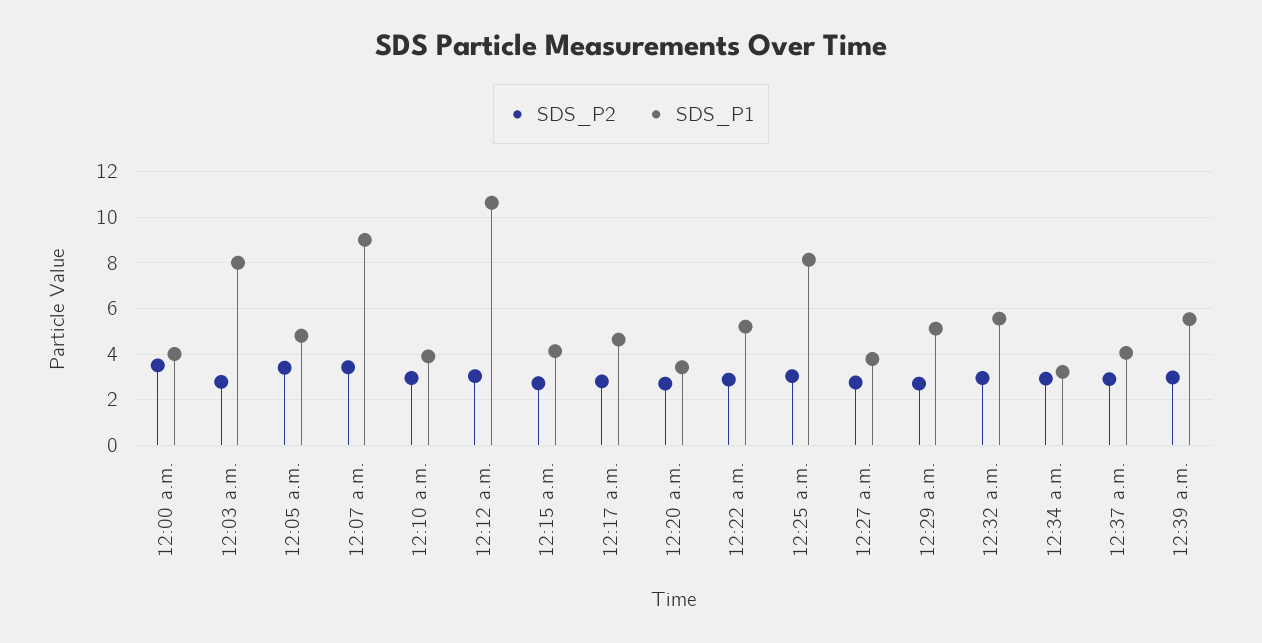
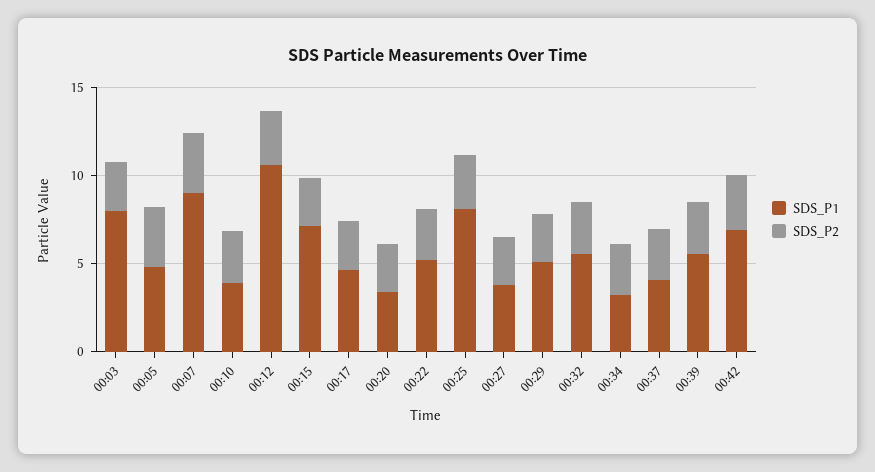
SDS_P2, 12:00 a.m.: 3.5 -> none
SDS_P1, 12:00 a.m.: 4 -> none
SDS_P1, 12:15 a.m.: 4 -> 7
SDS_P1, 00:42: none -> 7
SDS_P2, 00:42: none -> 3

